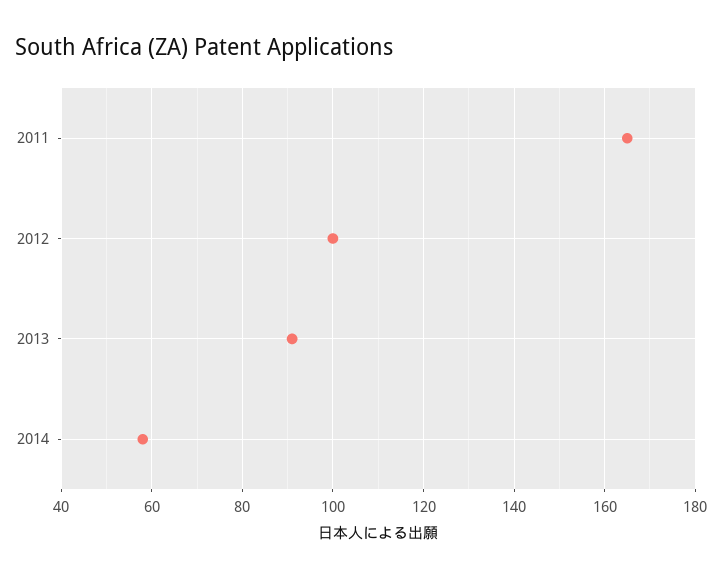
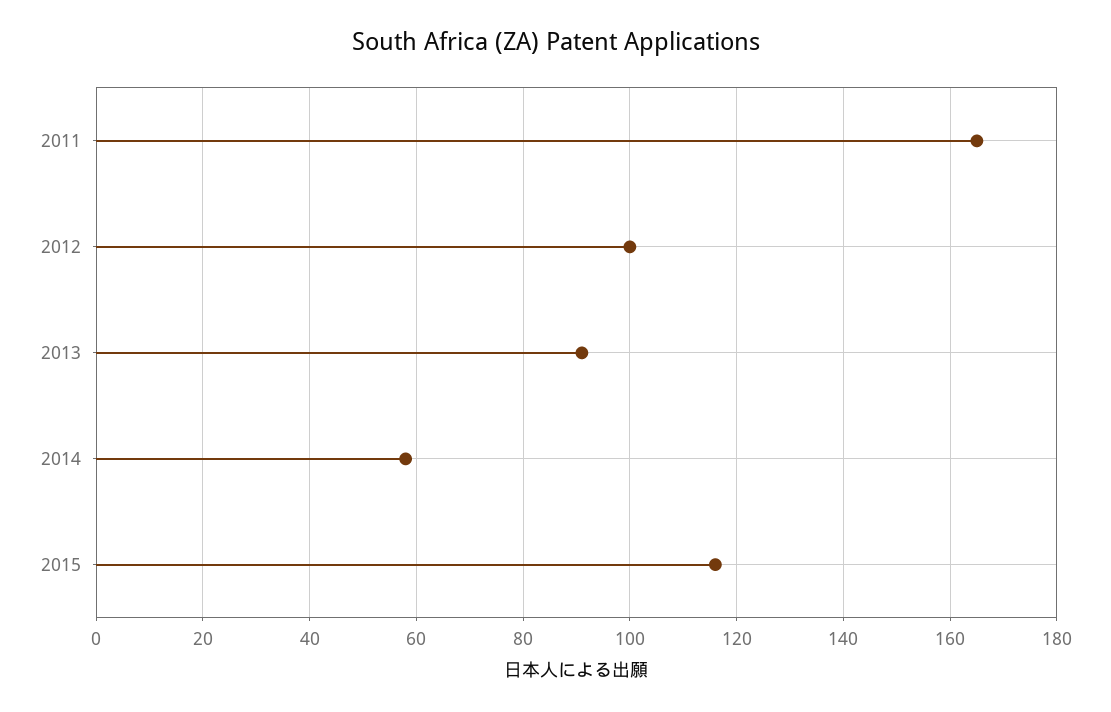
2015: none -> 115

